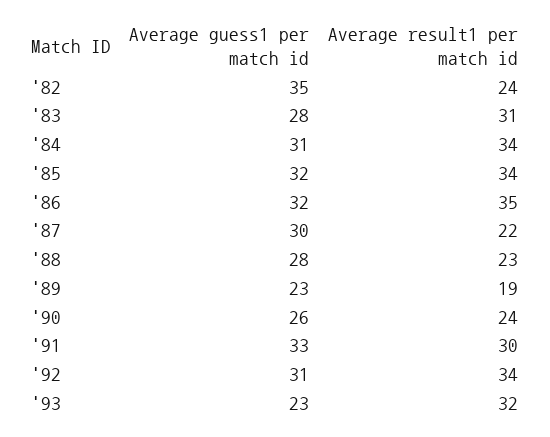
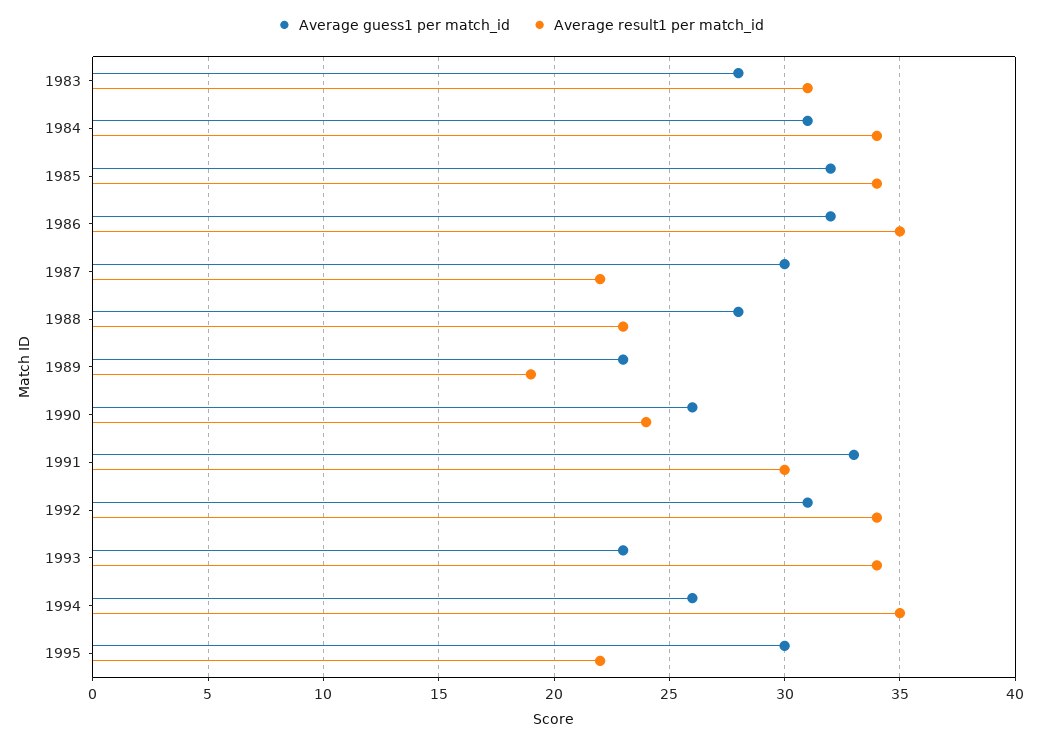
Average guess1 per match id, '82: 35 -> none
Average result1 per match id, '82: 24 -> none
Average result1 per match id, '93: 32 -> 34
Average guess1 per match id, 1994: none -> 26
Average result1 per match id, 1994: none -> 35
Average guess1 per match id, 1995: none -> 30
Average result1 per match id, 1995: none -> 22

